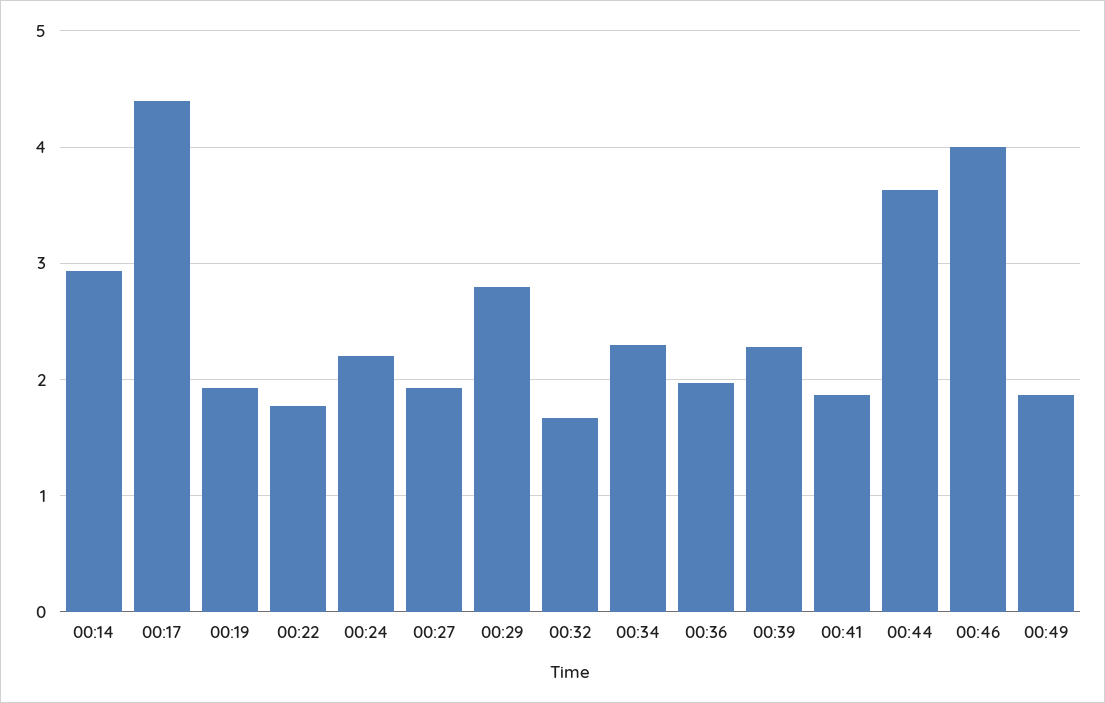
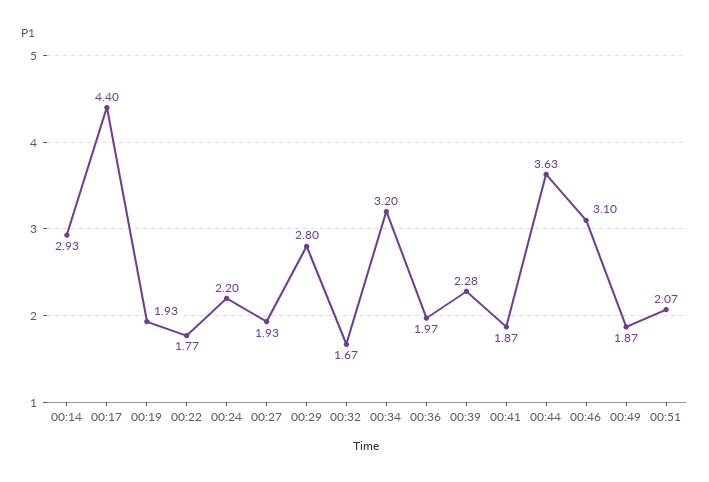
00:34: 2.3 -> 3.2
00:46: 4 -> 3.1
00:51: none -> 2.07

